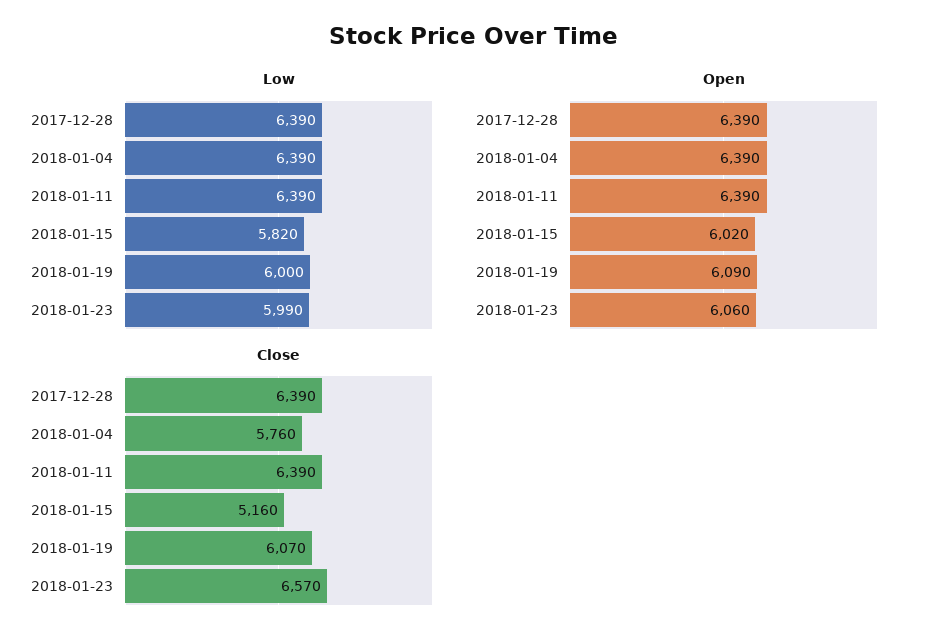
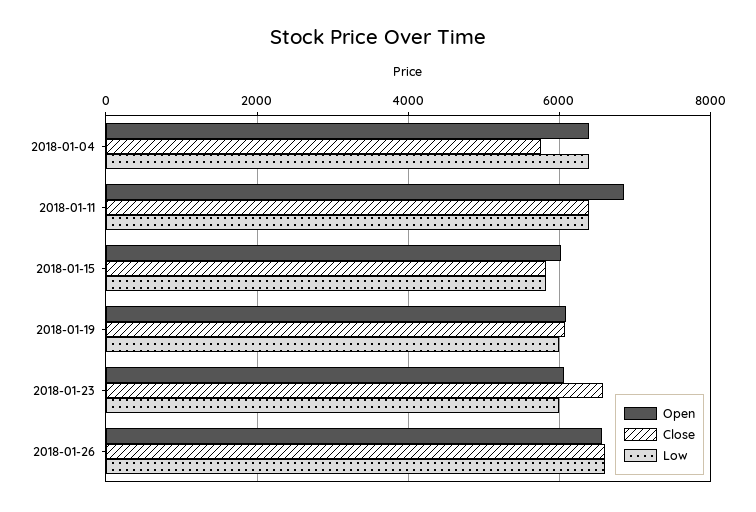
Low, 2017-12-28: 6390 -> none
Open, 2017-12-28: 6390 -> none
Open, 2018-01-11: 6390 -> 6800
Close, 2017-12-28: 6390 -> none
Close, 2018-01-15: 5160 -> 5800
Open, 2018-01-26: none -> 6600
Close, 2018-01-26: none -> 6600
Low, 2018-01-26: none -> 6600

